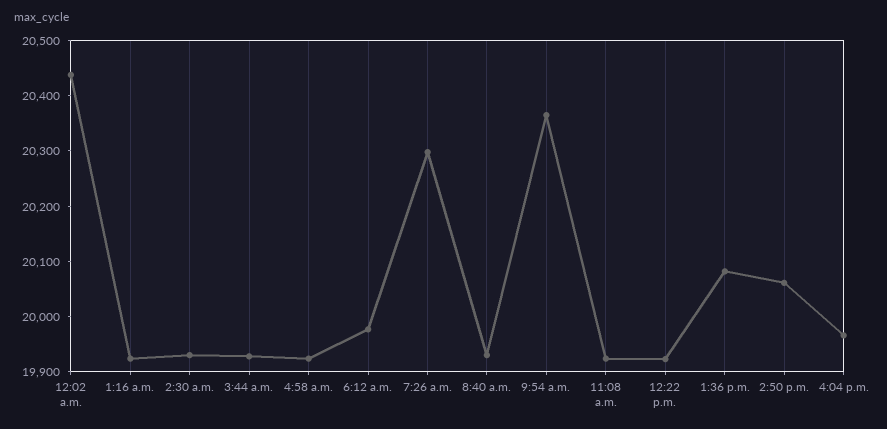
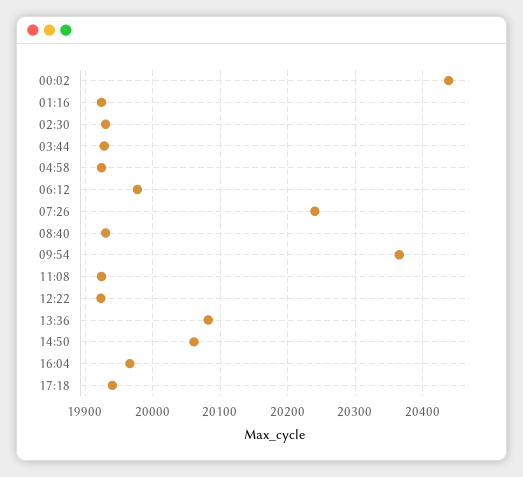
7:26 a.m.: 20300 -> 20240
17:18: none -> 19940

